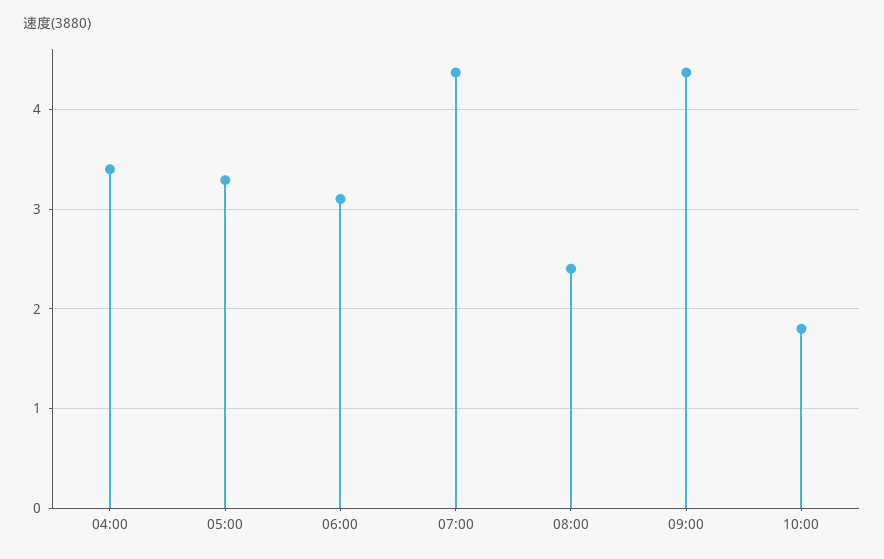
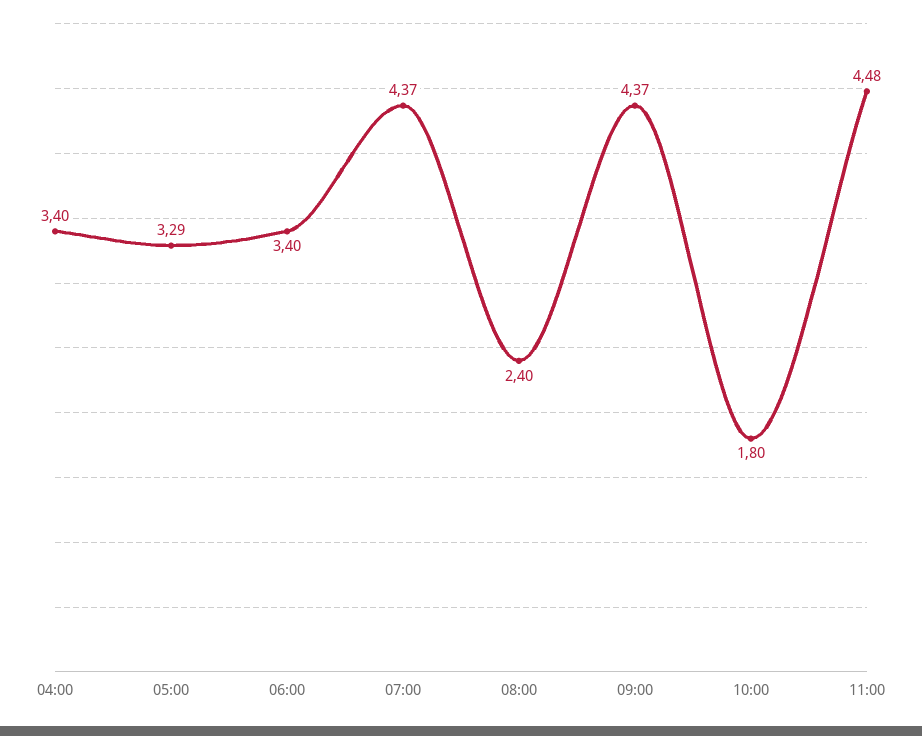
06:00: 3.1 -> 3.4
11:00: none -> 4.48

